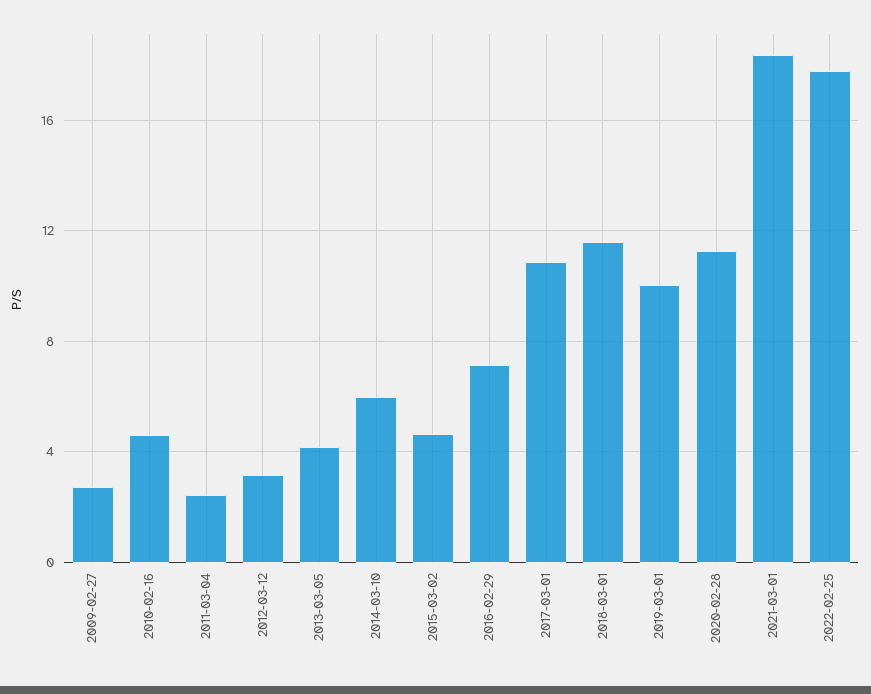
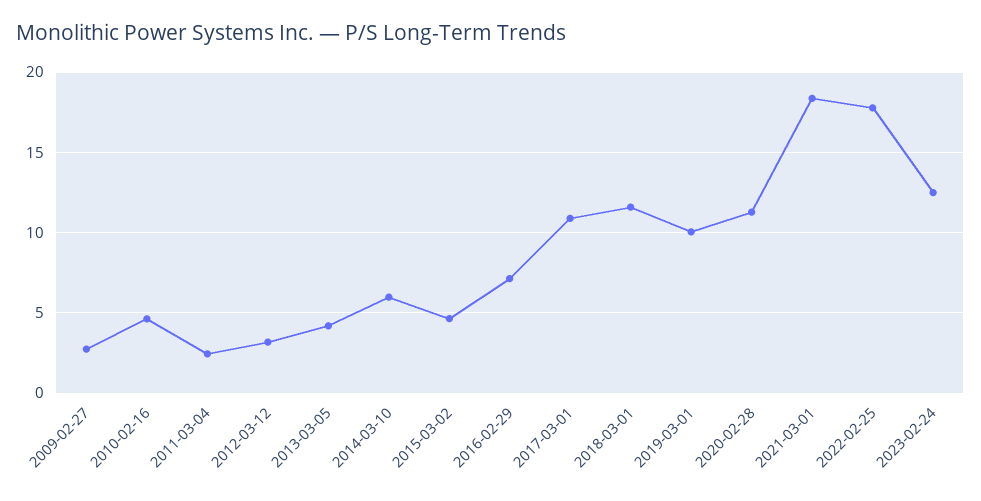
2023-02-24: none -> 12.5

